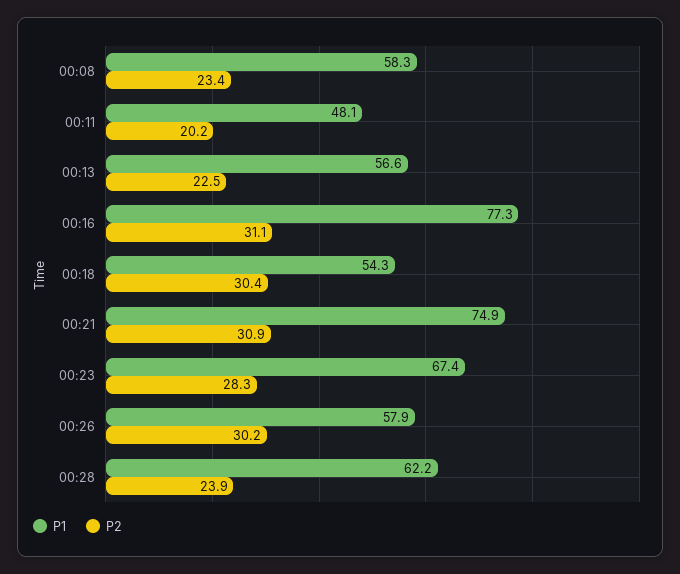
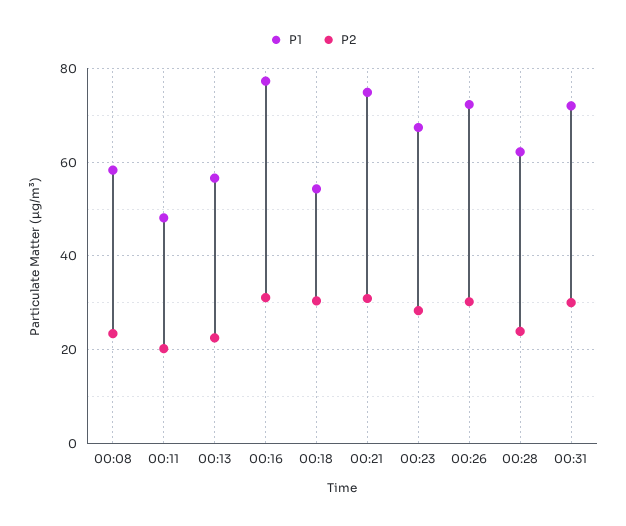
P1, 00:26: 57.9 -> 72
P1, 00:31: none -> 72
P2, 00:31: none -> 30

